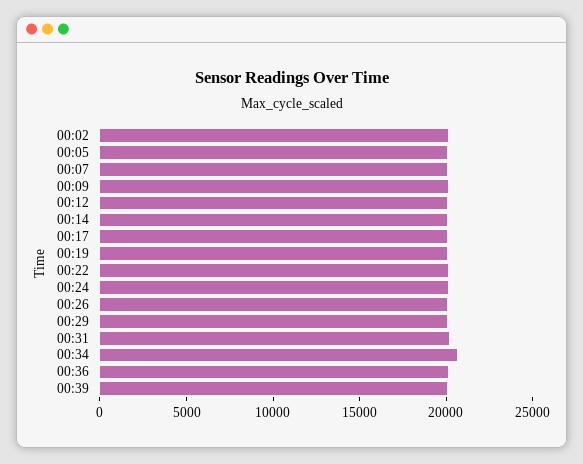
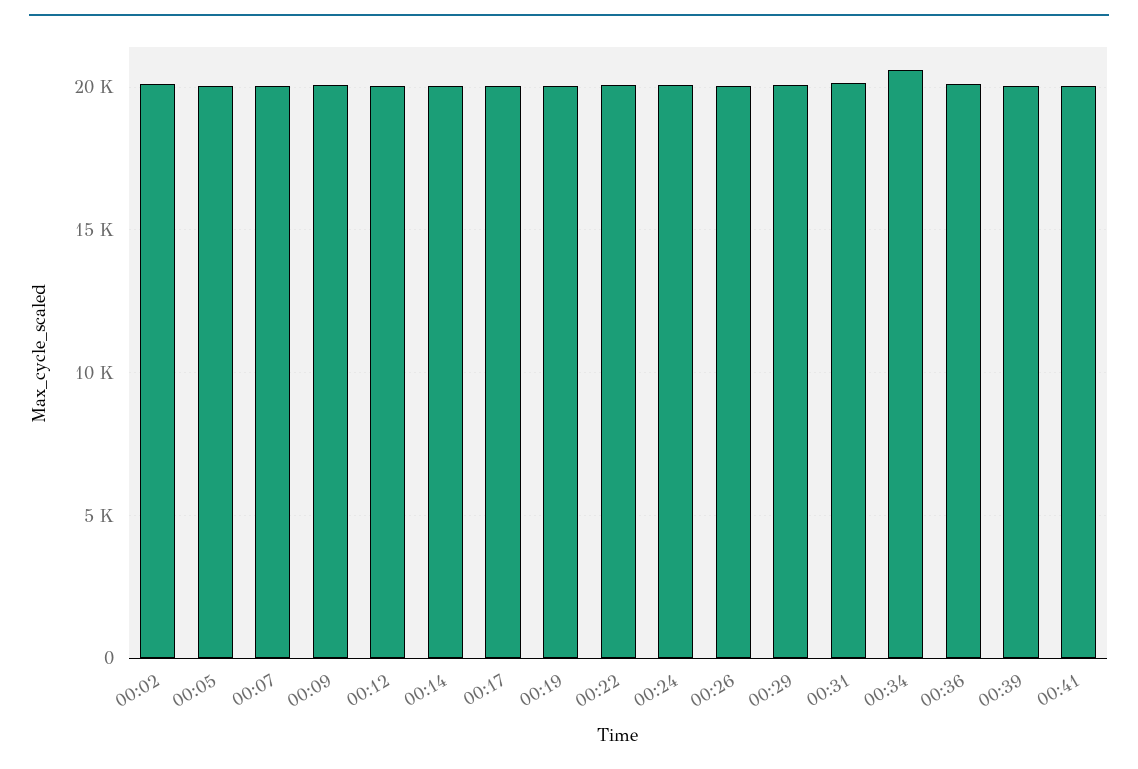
00:41: none -> 20000

